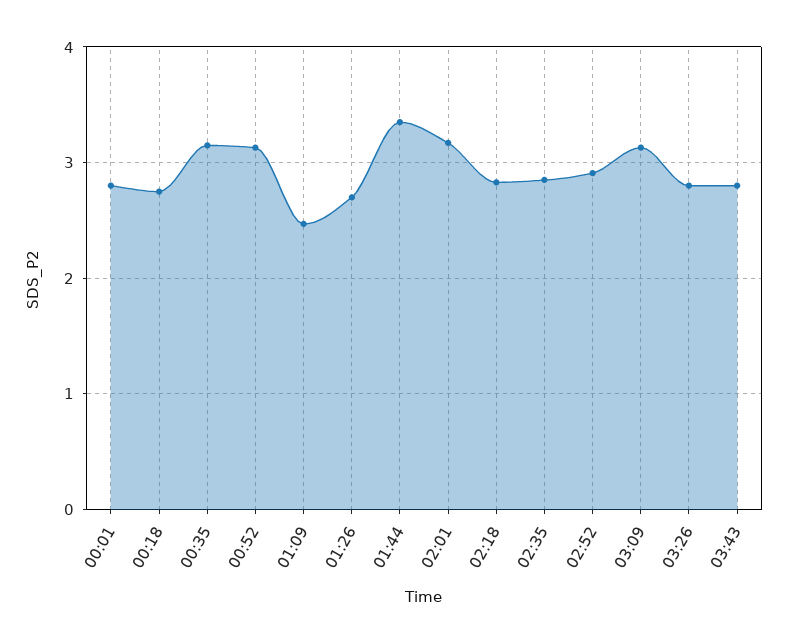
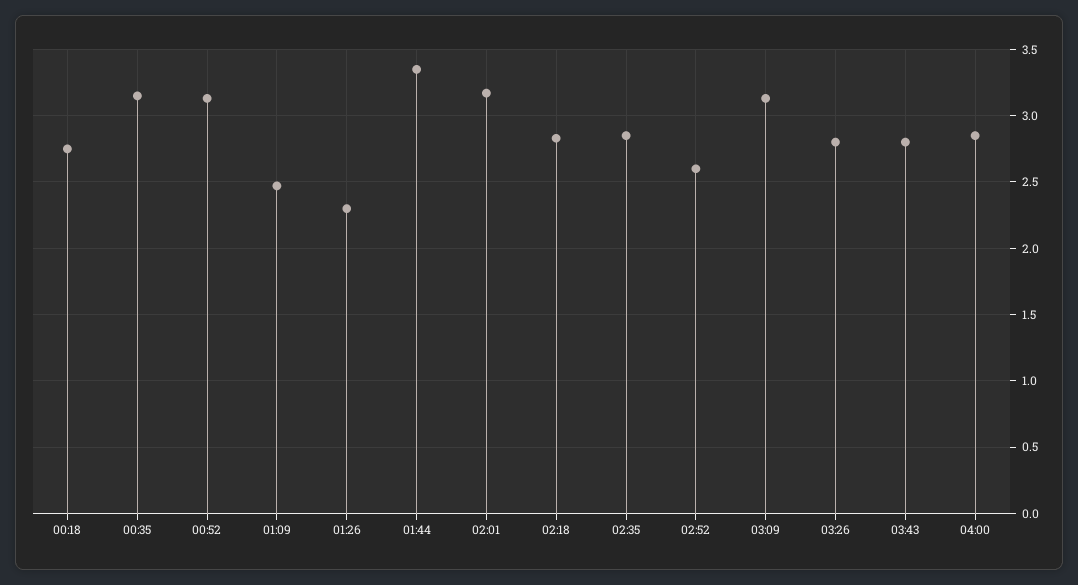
00:01: 2.8 -> none
01:26: 2.7 -> 2.3
02:52: 2.9 -> 2.6
04:00: none -> 2.85

